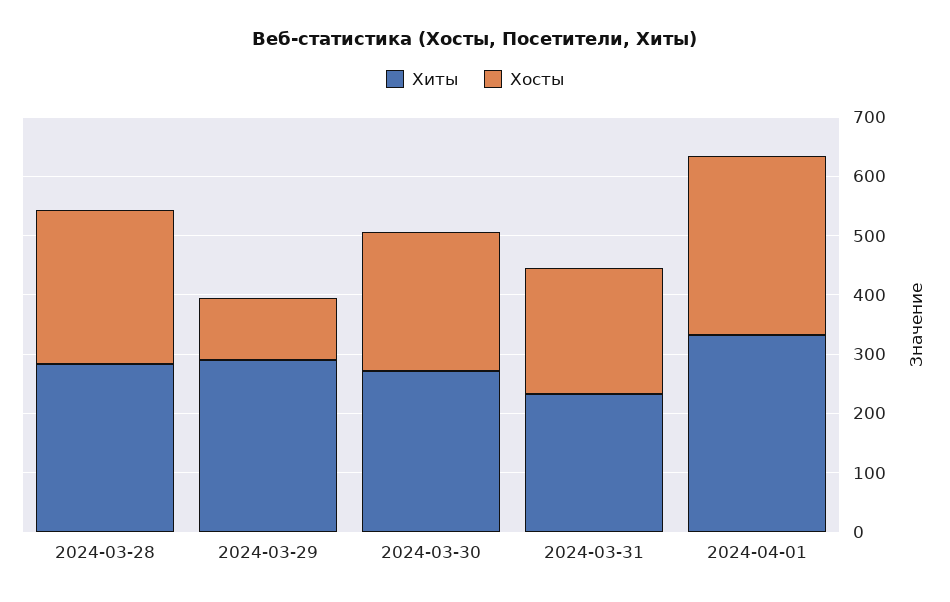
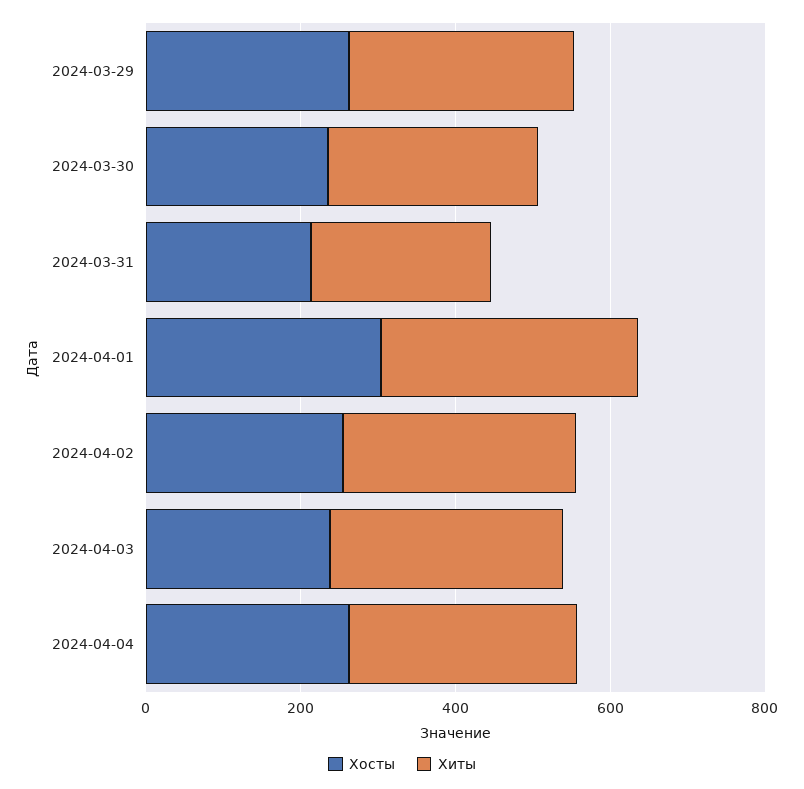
Хиты, 2024-03-28: 280 -> none
Хосты, 2024-03-28: 260 -> none
Хосты, 2024-03-29: 100 -> 250
Хосты, 2024-04-02: none -> 250
Хиты, 2024-04-02: none -> 300
Хосты, 2024-04-03: none -> 250
Хиты, 2024-04-03: none -> 300
Хосты, 2024-04-04: none -> 250
Хиты, 2024-04-04: none -> 300

